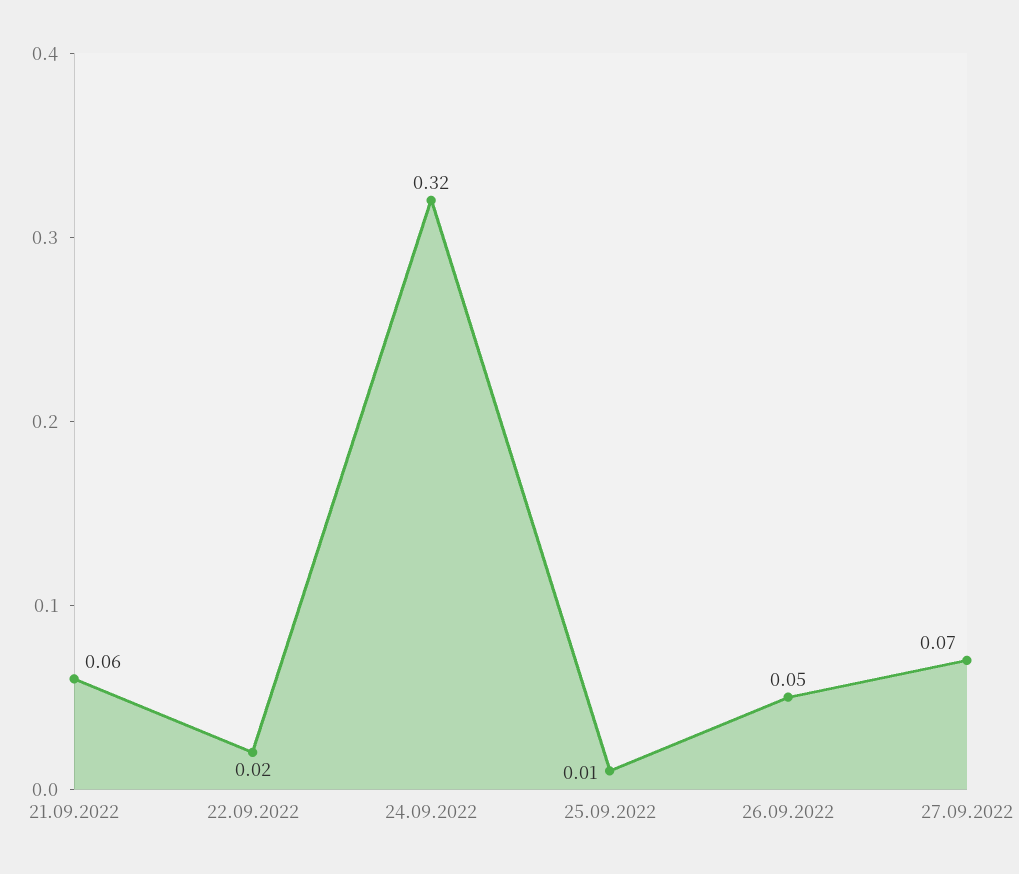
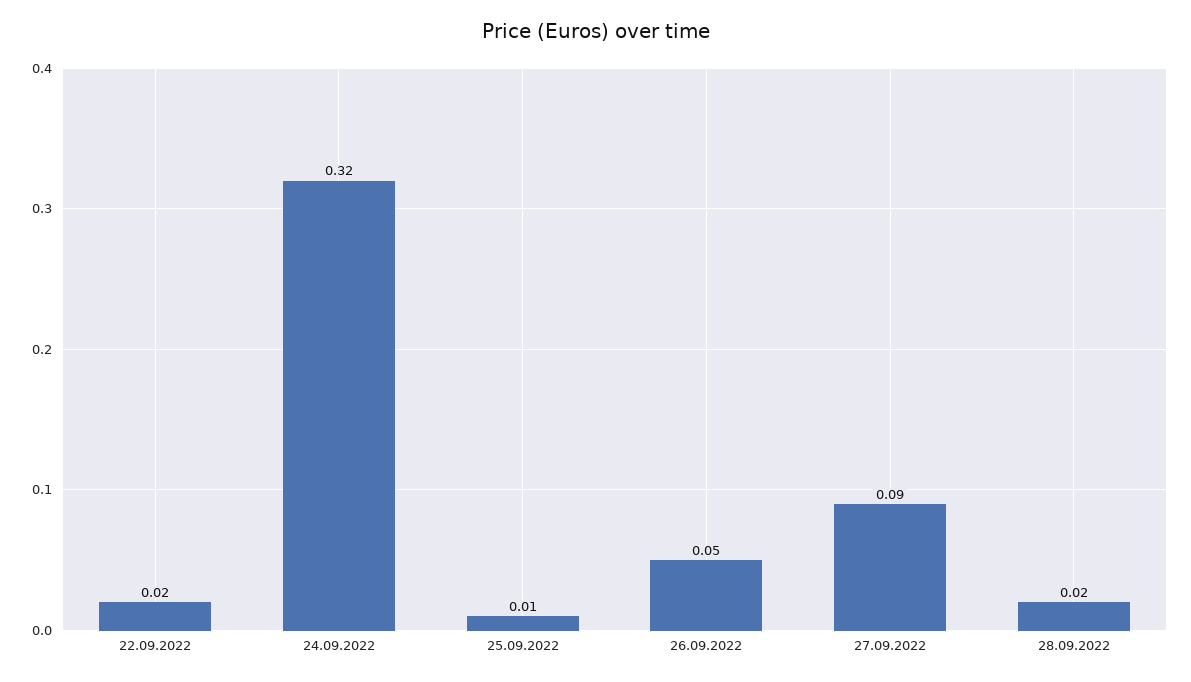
21.09.2022: 0.06 -> none
27.09.2022: 0.07 -> 0.09
28.09.2022: none -> 0.02

